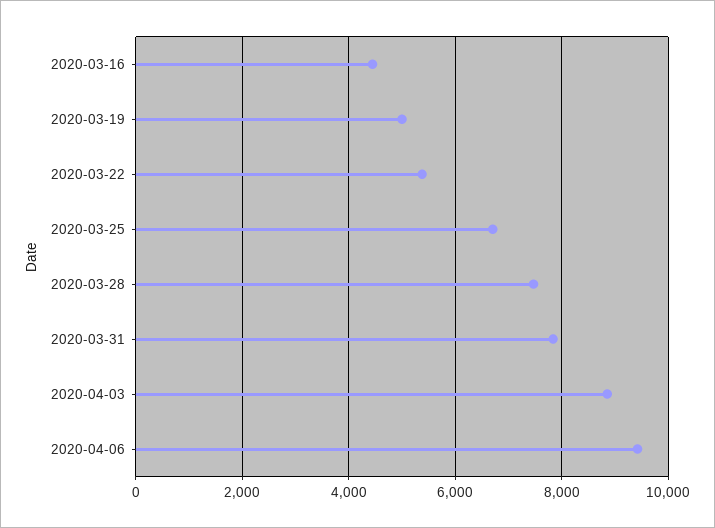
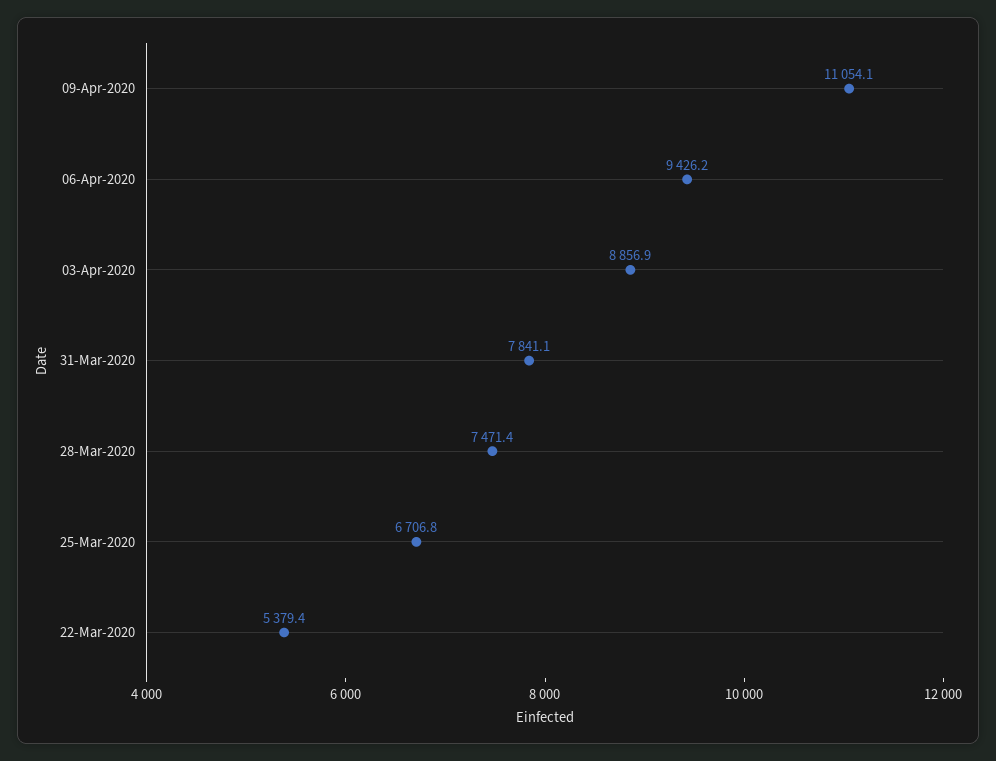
2020-03-16: 4400 -> none
2020-03-19: 5000 -> none
09-Apr-2020: none -> 11054.1

